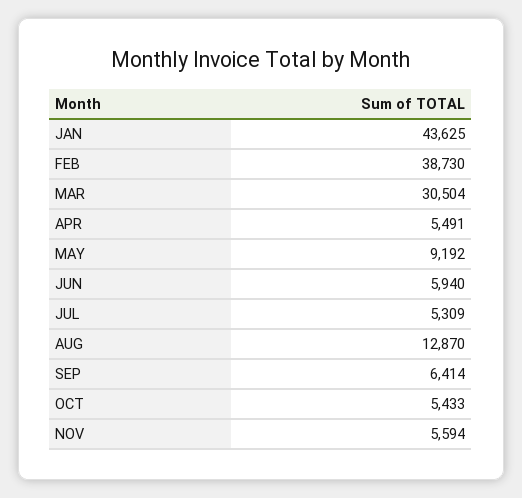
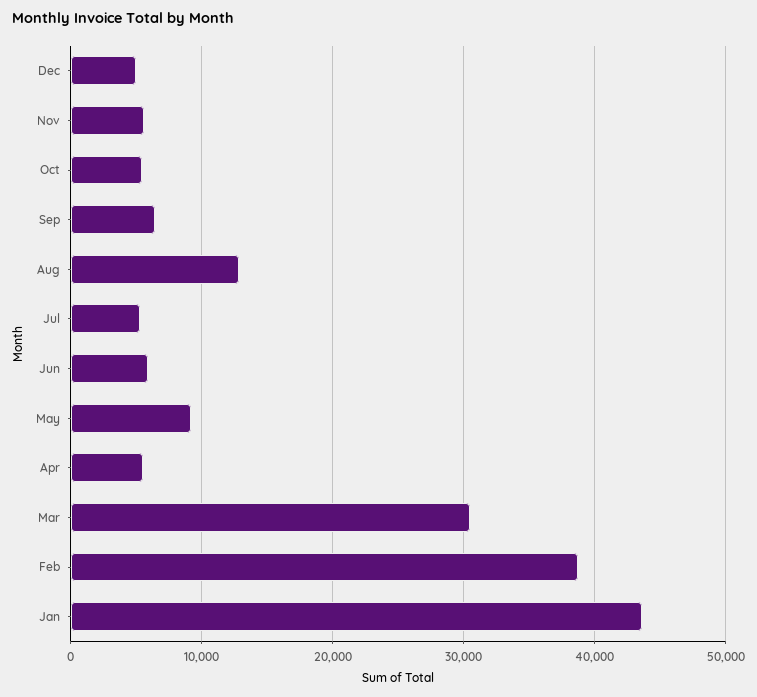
Dec: none -> 5000

